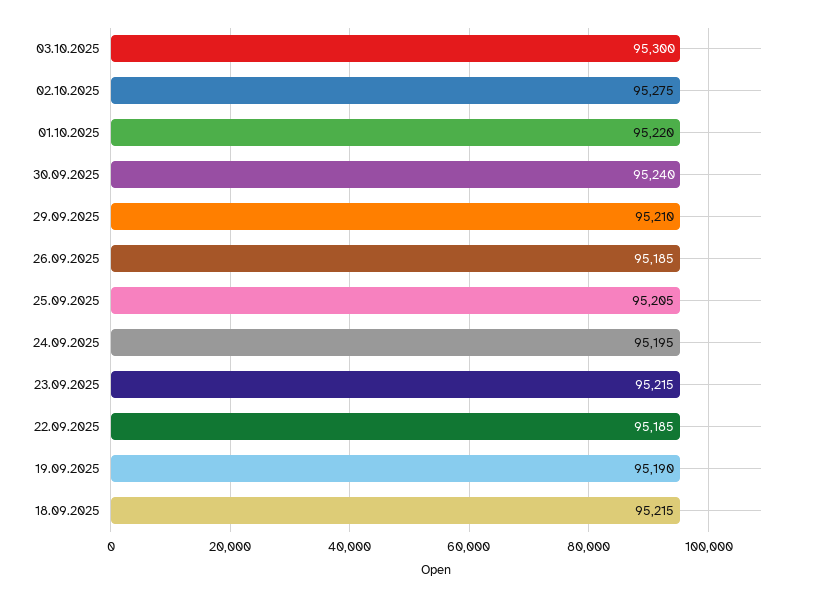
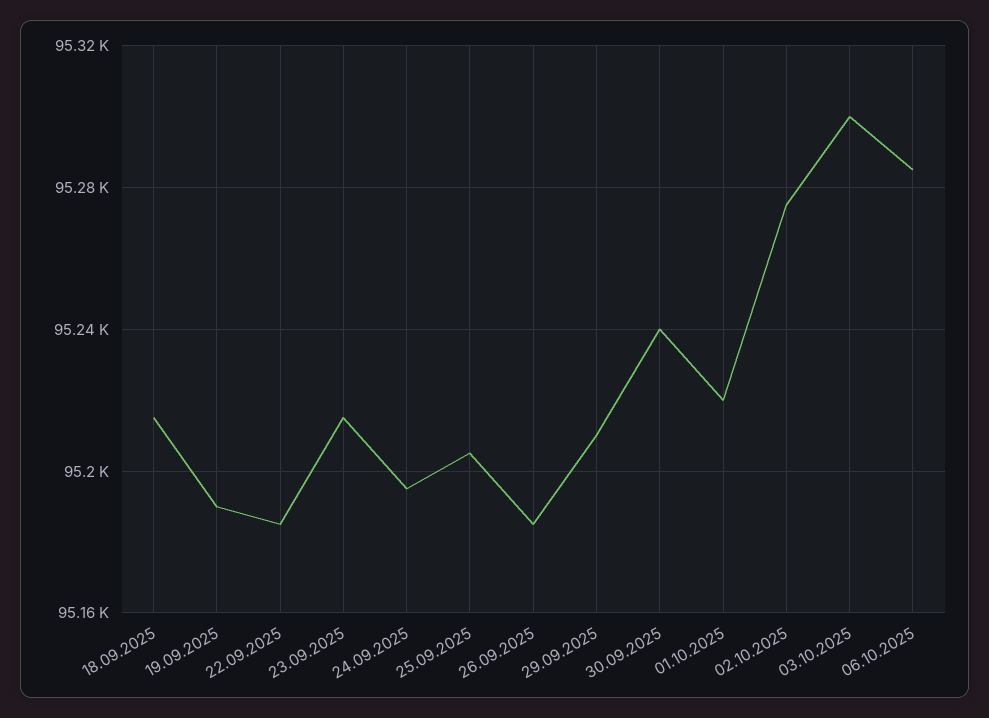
06.10.2025: none -> 95285

